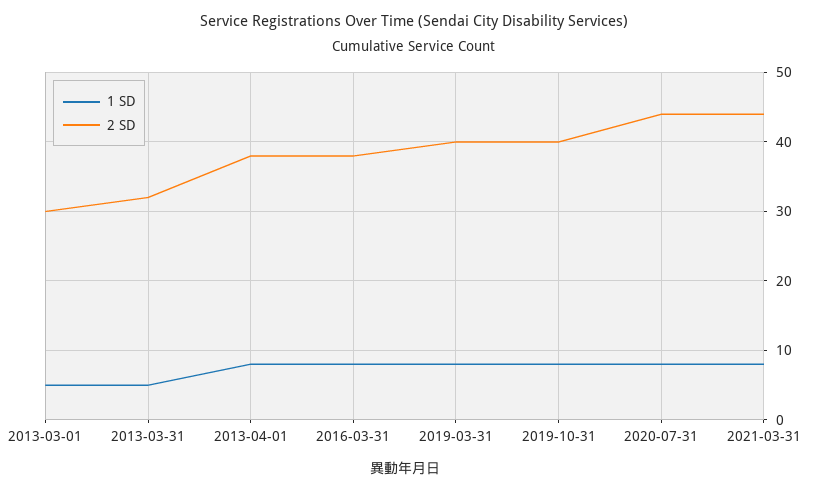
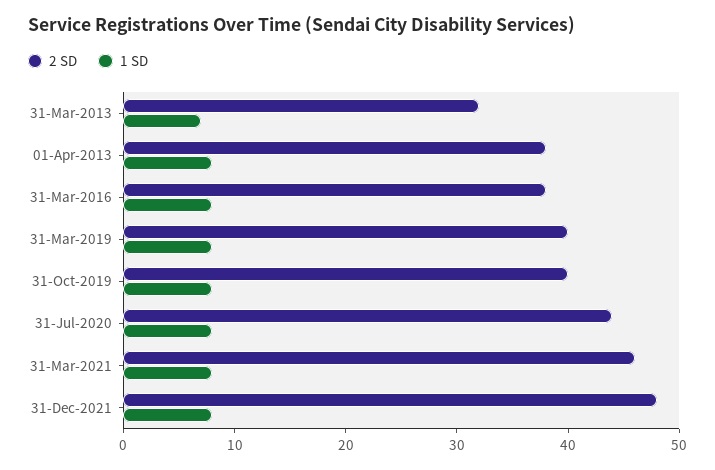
1 SD, 2013-03-01: 5 -> none
2 SD, 2013-03-01: 30 -> none
1 SD, 2013-03-31: 5 -> 7
2 SD, 2021-03-31: 44 -> 46
2 SD, 31-Dec-2021: none -> 48
1 SD, 31-Dec-2021: none -> 8

